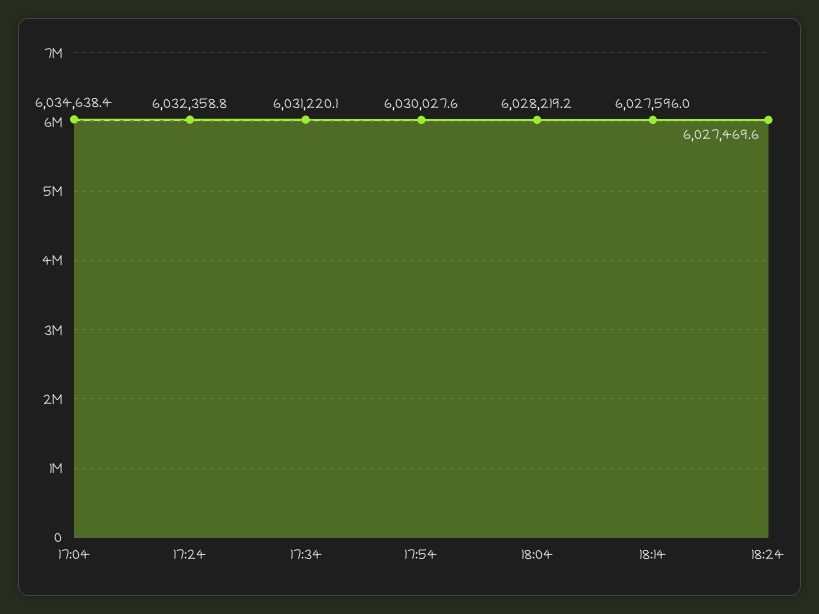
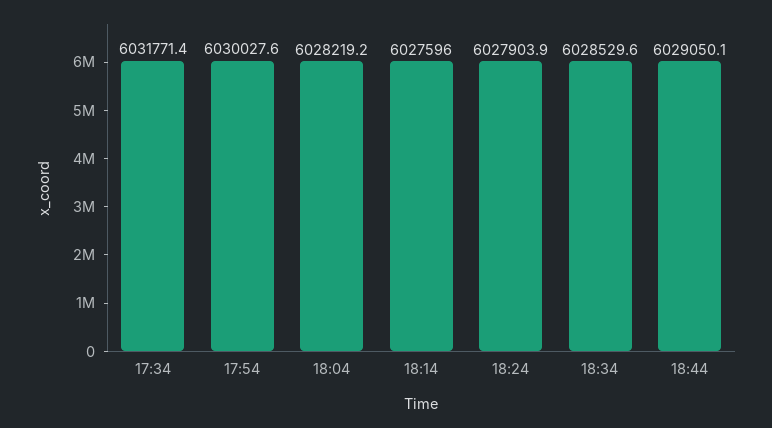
17:04: 6034638.4 -> none
17:24: 6032358.8 -> none
17:34: 6031220.1 -> 6031771.4
18:24: 6027469.6 -> 6027903.9
18:34: none -> 6028529.6
18:44: none -> 6029050.1

